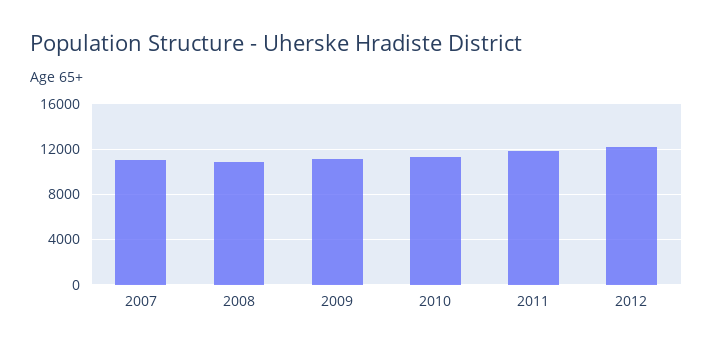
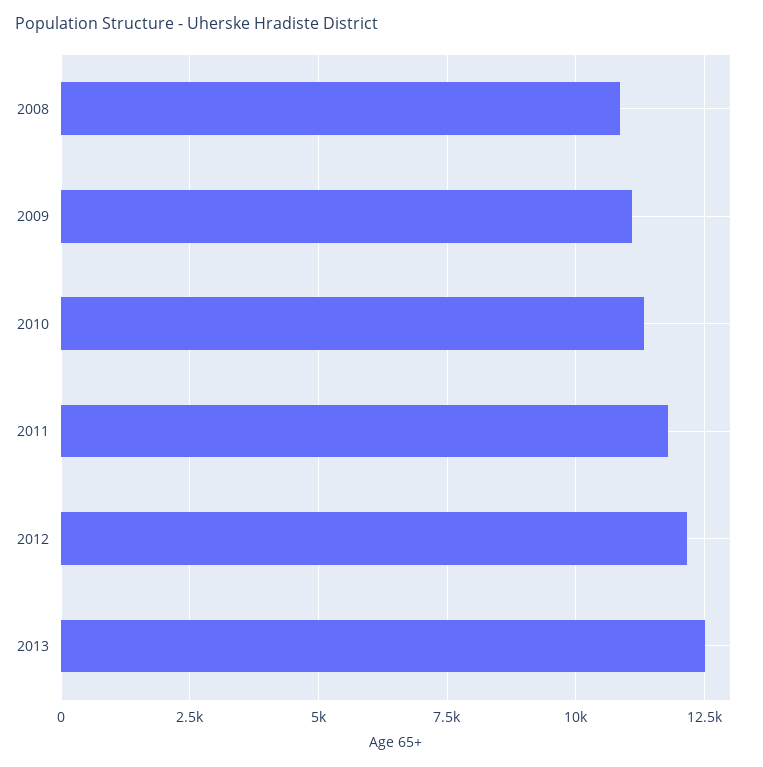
2007: 11000 -> none
2013: none -> 12500

